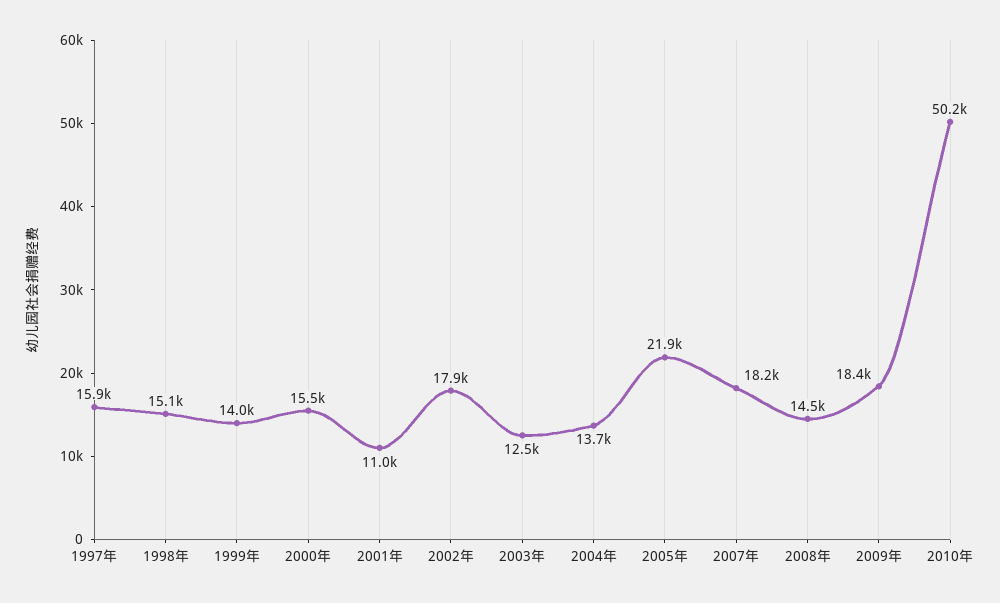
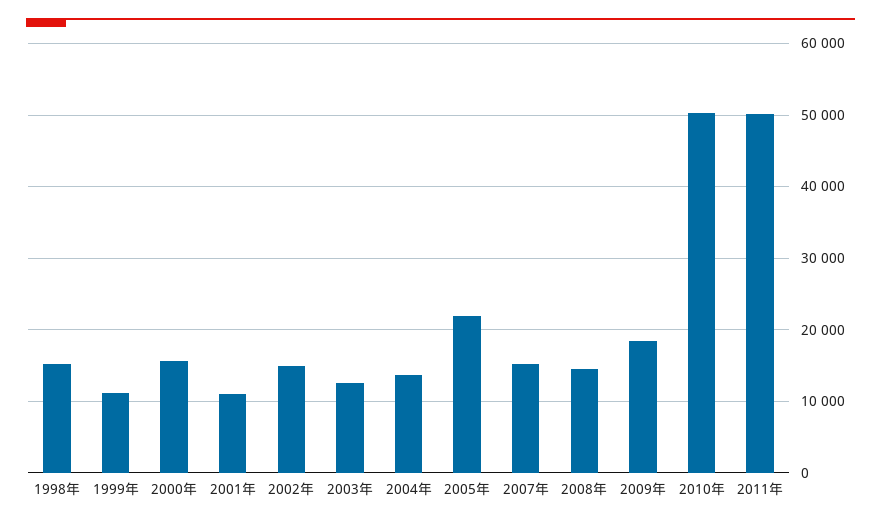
1997年: 15900 -> none
1999年: 14000 -> 11000
2002年: 17900 -> 15000
2007年: 18200 -> 15000
2011年: none -> 50000

